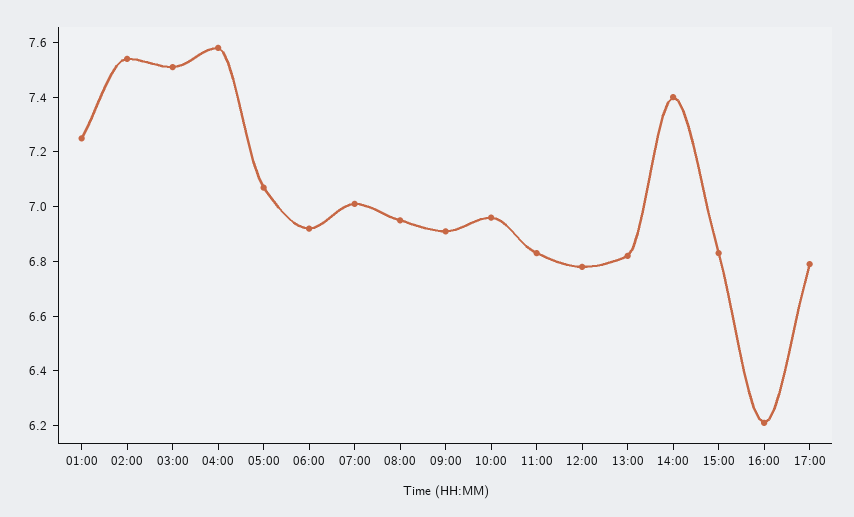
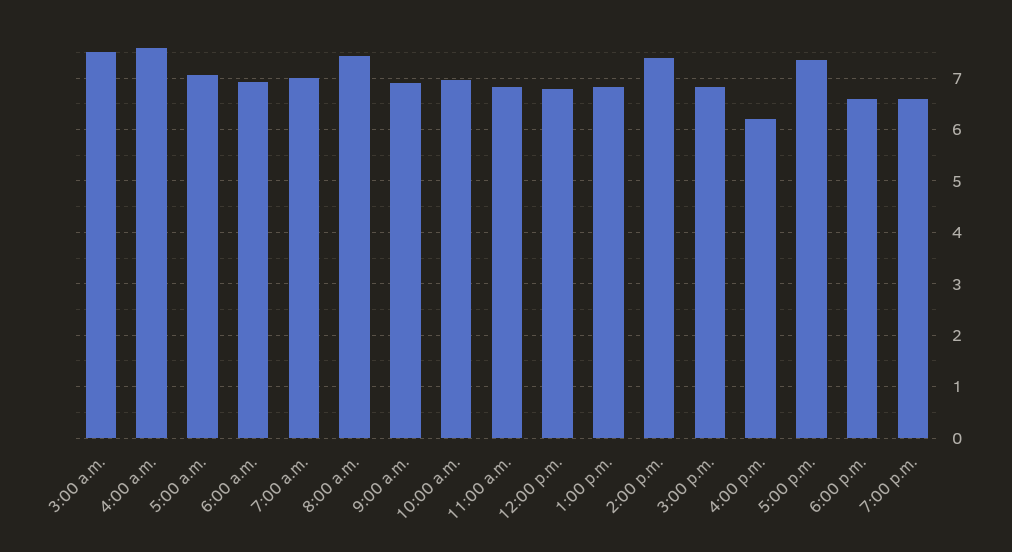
01:00: 7.25 -> none
02:00: 7.55 -> none
08:00: 6.95 -> 7.4
17:00: 6.8 -> 7.4
6:00 p.m.: none -> 6.6
7:00 p.m.: none -> 6.6

